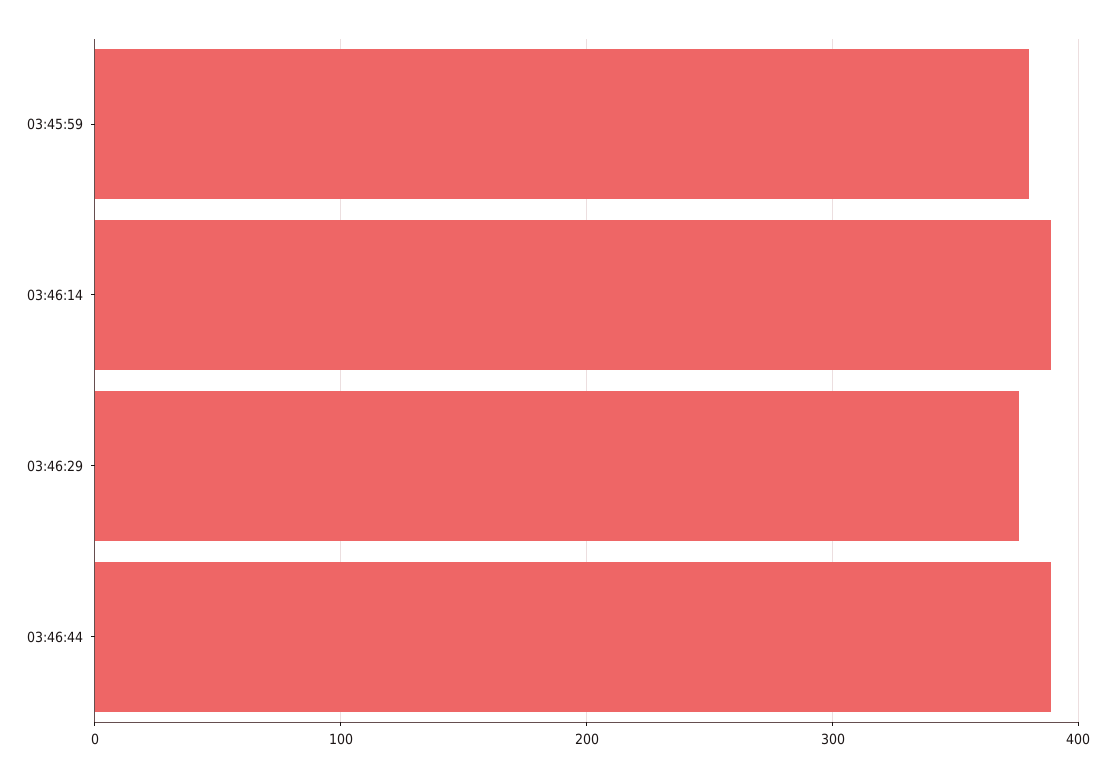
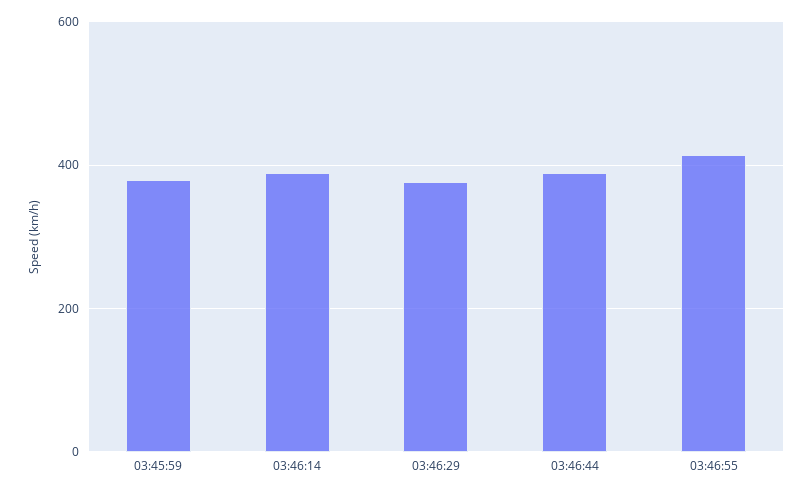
03:46:55: none -> 420

